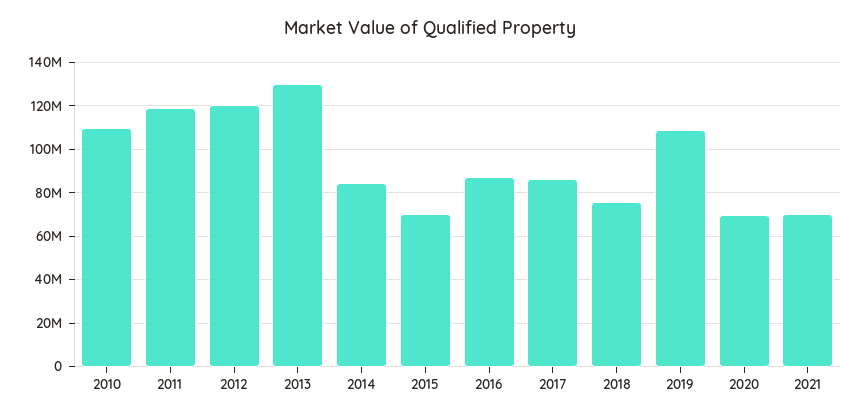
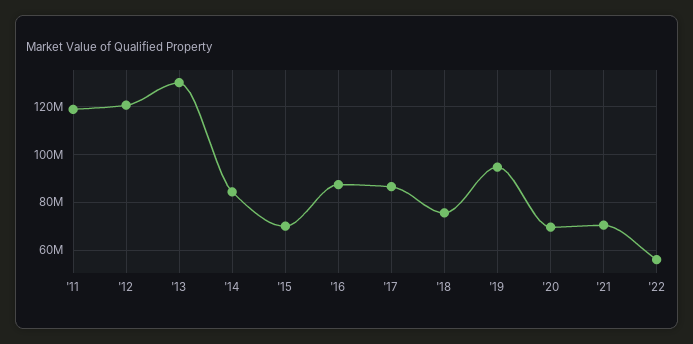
2010: 110000000 -> none
2019: 110000000 -> 95000000
'22: none -> 55000000

